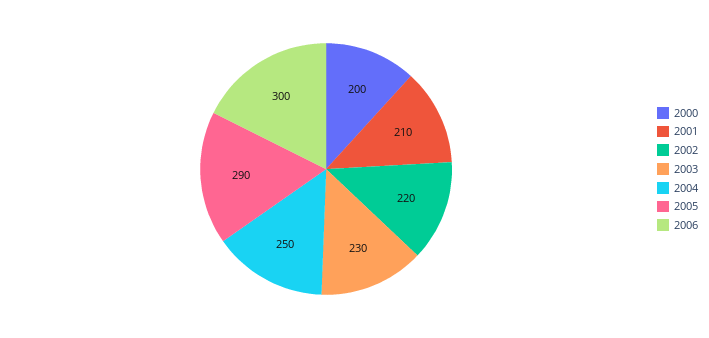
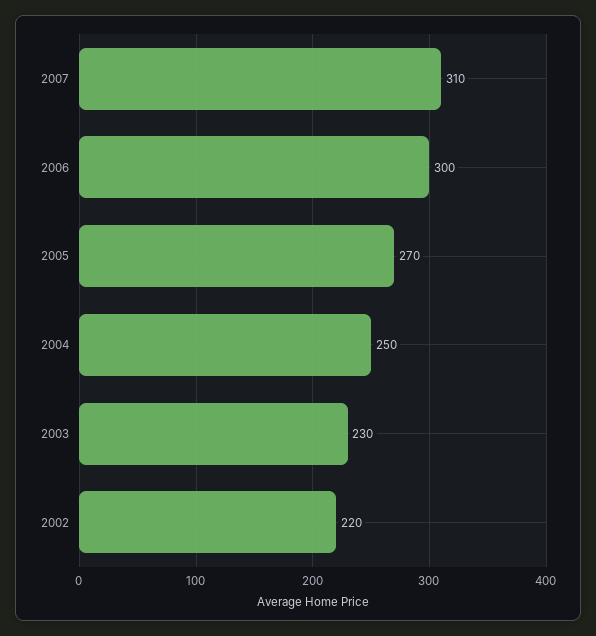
2000: 200 -> none
2001: 210 -> none
2005: 290 -> 270
2007: none -> 310

